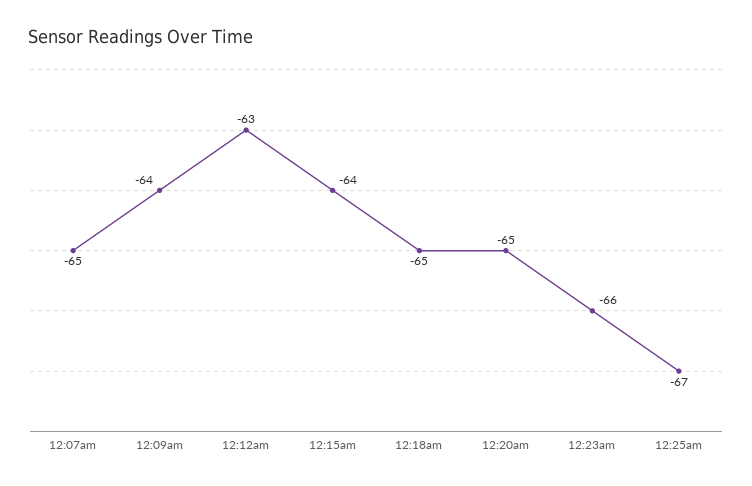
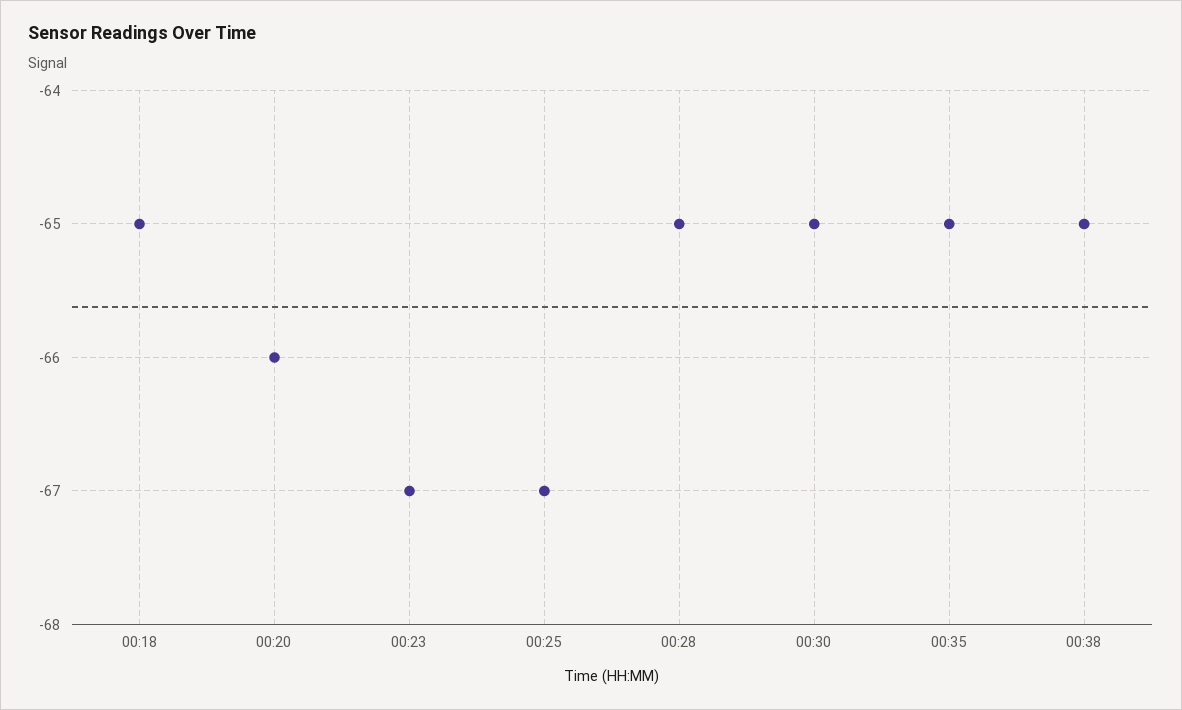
12:07am: -65 -> none
12:09am: -64 -> none
12:12am: -63 -> none
12:15am: -64 -> none
12:20am: -65 -> -66
12:23am: -66 -> -67
00:28: none -> -65
00:30: none -> -65
00:35: none -> -65
00:38: none -> -65

